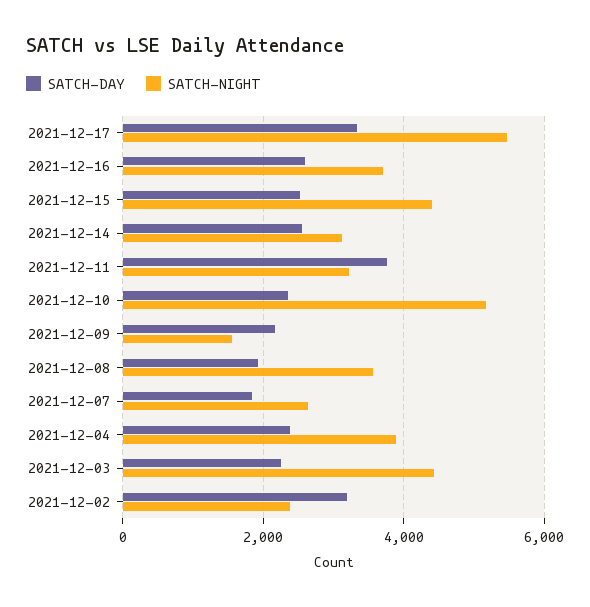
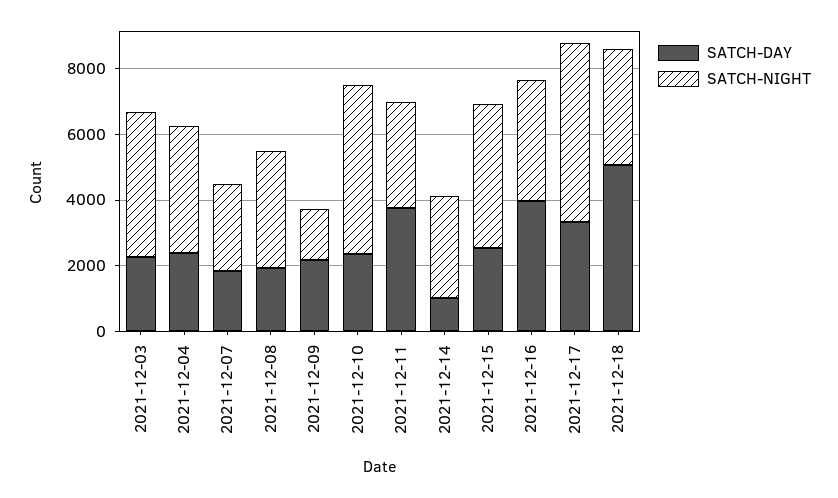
SATCH-DAY, 2021-12-16: 2600 -> 4000
SATCH-DAY, 2021-12-14: 2600 -> 1000
SATCH-DAY, 2021-12-02: 3200 -> none
SATCH-NIGHT, 2021-12-02: 2400 -> none
SATCH-DAY, 2021-12-18: none -> 5000
SATCH-NIGHT, 2021-12-18: none -> 3500

